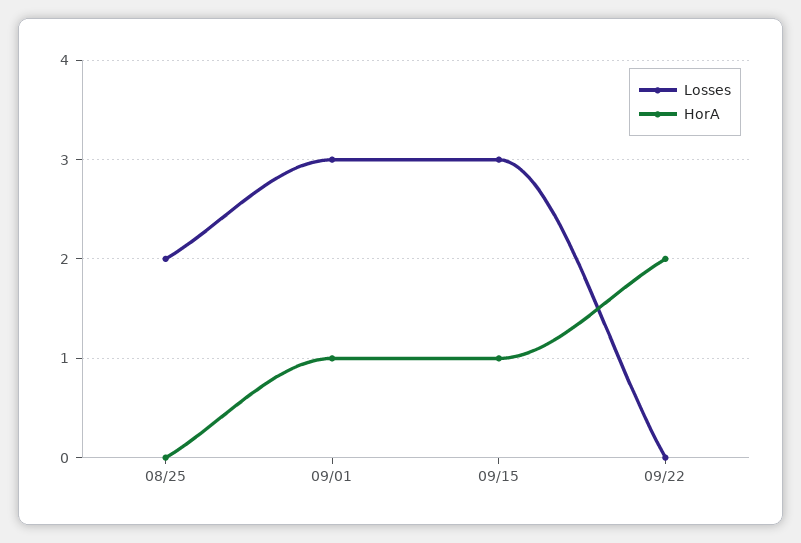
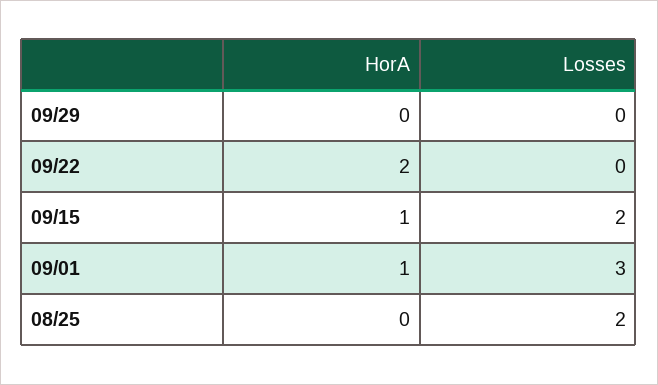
Losses, 09/15: 3 -> 2
HorA, 09/29: none -> 0
Losses, 09/29: none -> 0

